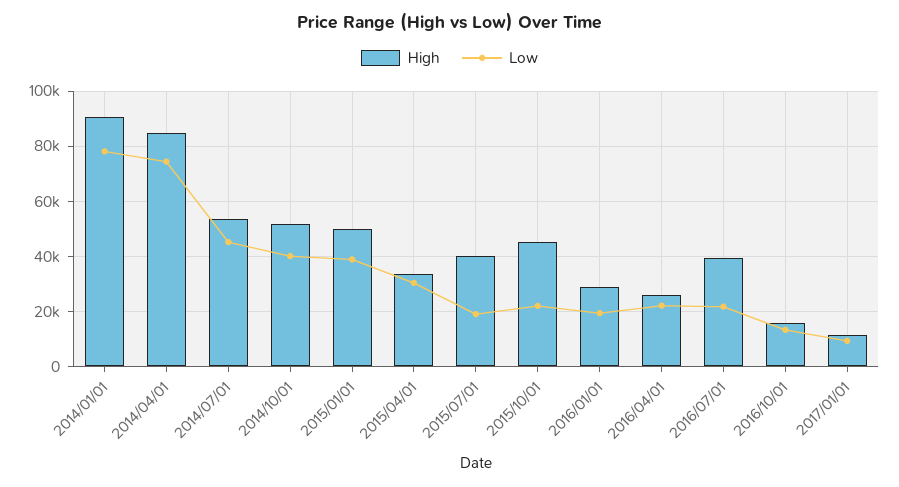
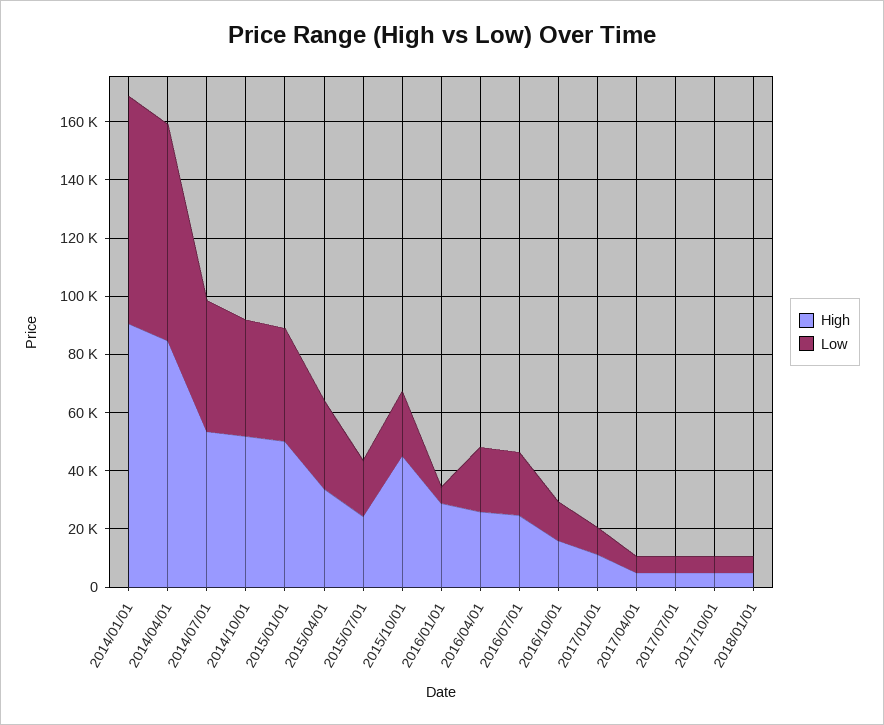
High, 2015/07/01: 40000 -> 25000
Low, 2016/01/01: 20000 -> 5000
High, 2016/07/01: 40000 -> 25000
High, 2017/04/01: none -> 5000
Low, 2017/04/01: none -> 5000
High, 2017/07/01: none -> 5000
Low, 2017/07/01: none -> 5000
High, 2017/10/01: none -> 5000
Low, 2017/10/01: none -> 5000
High, 2018/01/01: none -> 5000
Low, 2018/01/01: none -> 5000

